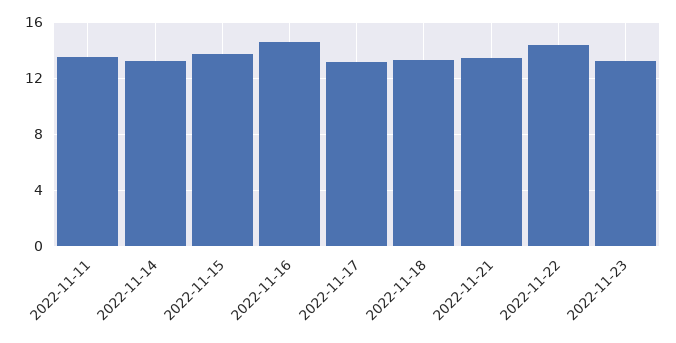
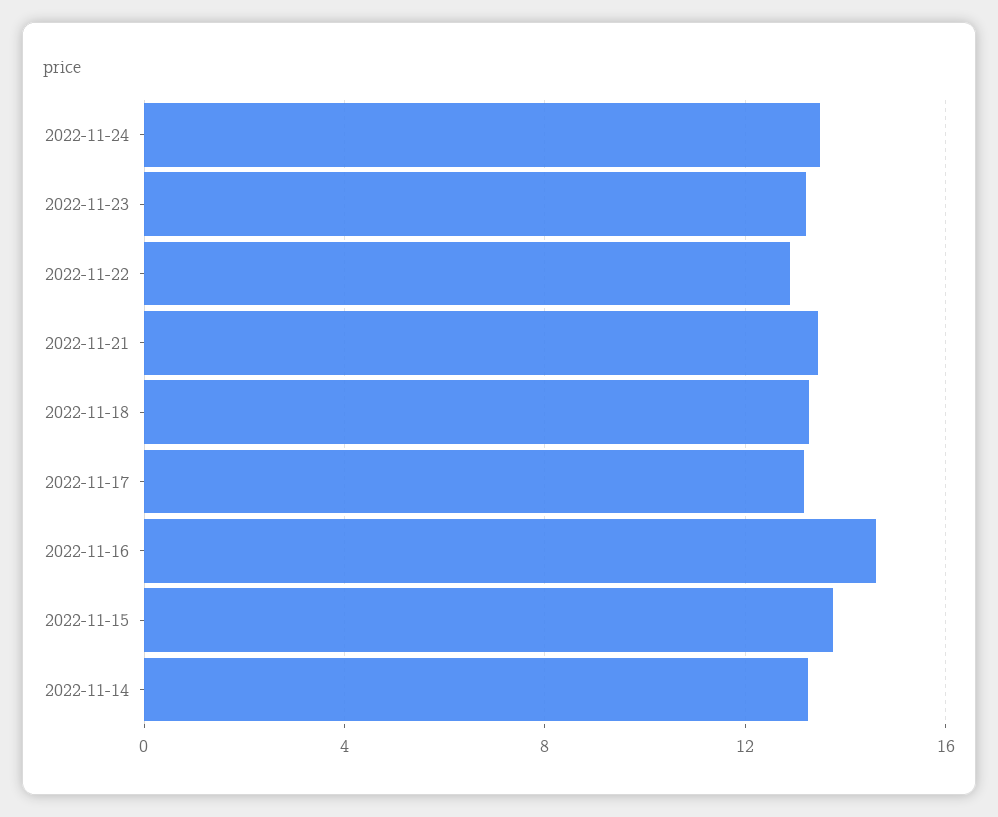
2022-11-11: 13.5 -> none
2022-11-22: 14.5 -> 13
2022-11-24: none -> 13.5

